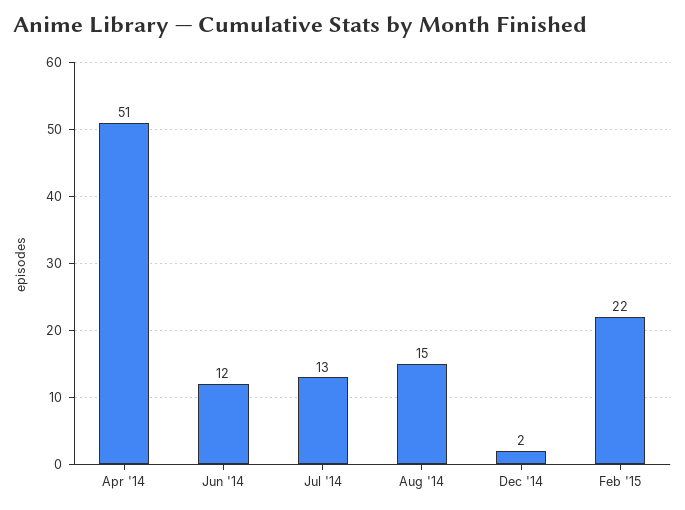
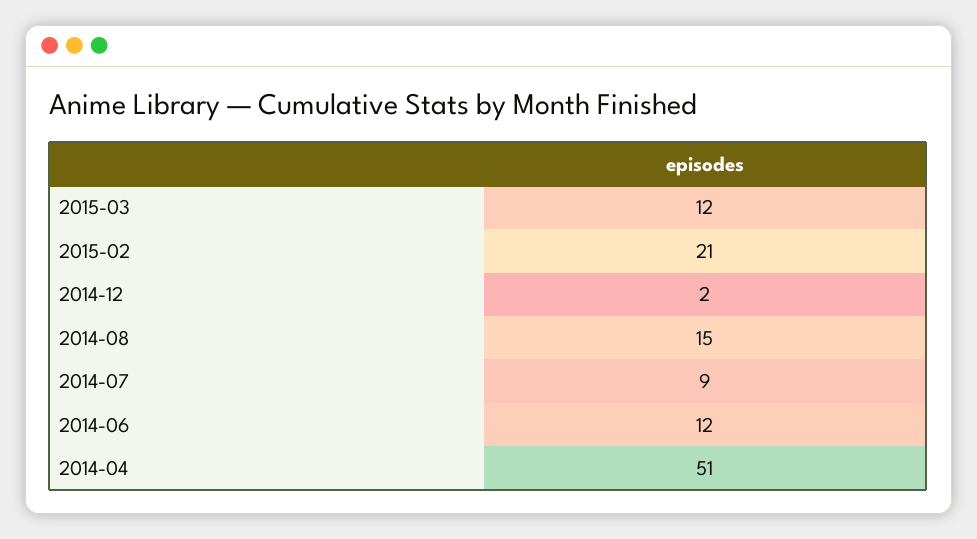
Jul '14: 13 -> 9
Feb '15: 22 -> 21
2015-03: none -> 12

